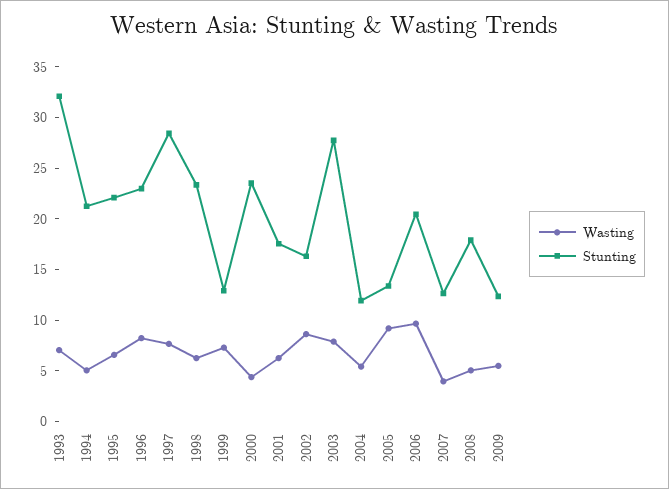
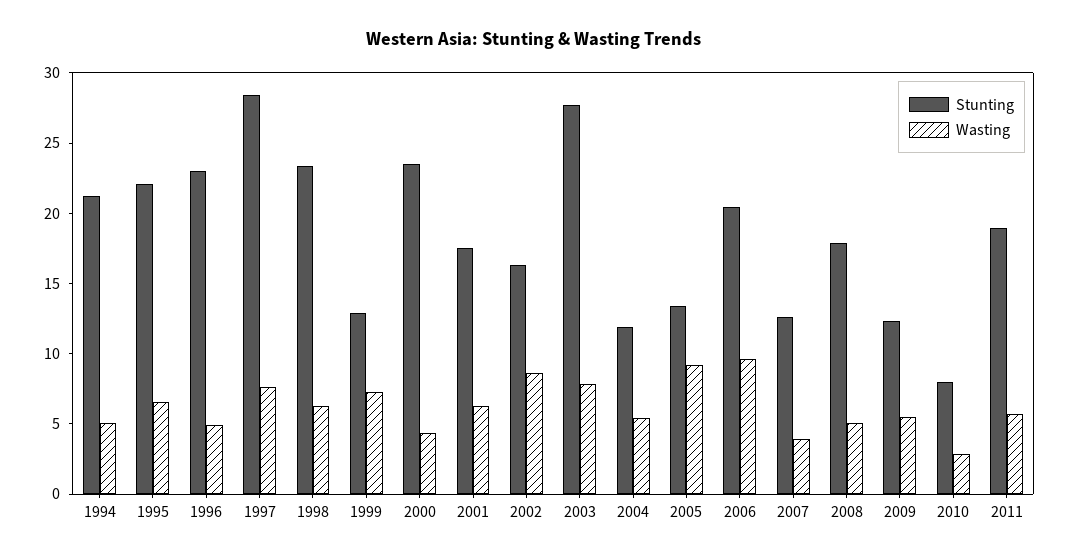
Wasting, 1993: 7 -> none
Stunting, 1993: 32 -> none
Wasting, 1996: 8 -> 5
Stunting, 2010: none -> 8
Wasting, 2010: none -> 3
Stunting, 2011: none -> 19
Wasting, 2011: none -> 6

